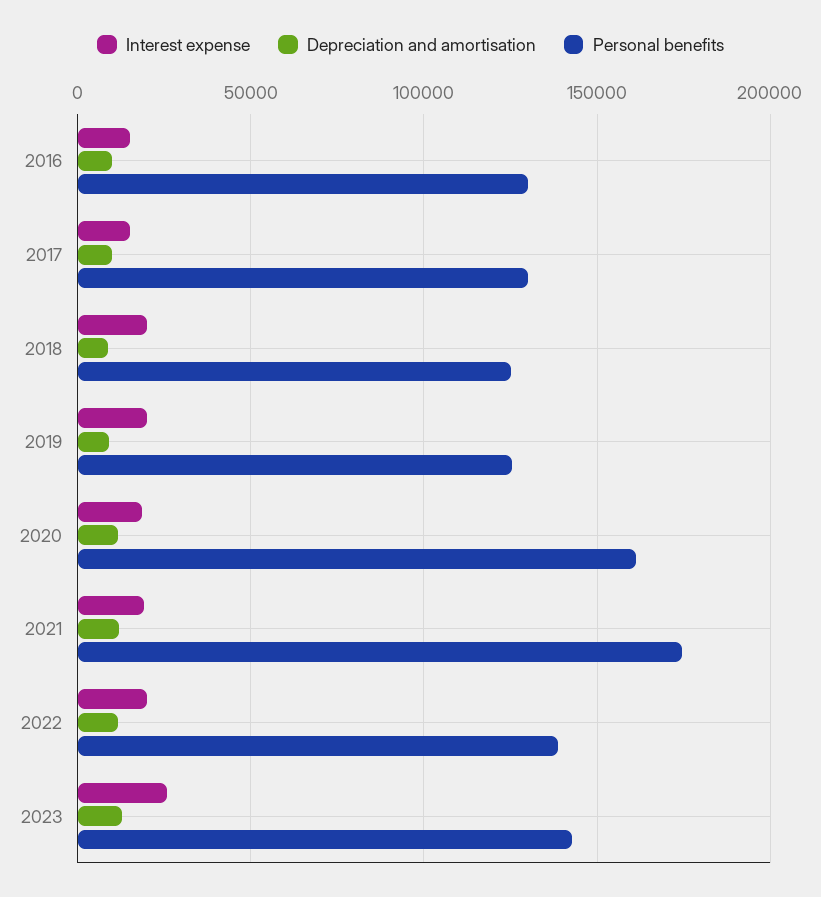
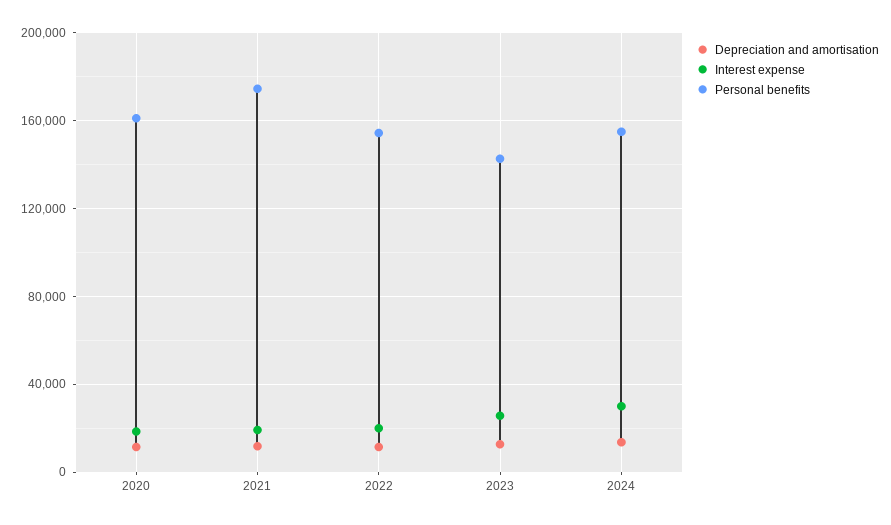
Interest expense, 2016: 15000 -> none
Depreciation and amortisation, 2016: 10000 -> none
Personal benefits, 2016: 130000 -> none
Interest expense, 2017: 15000 -> none
Depreciation and amortisation, 2017: 10000 -> none
Personal benefits, 2017: 130000 -> none
Interest expense, 2018: 20000 -> none
Depreciation and amortisation, 2018: 10000 -> none
Personal benefits, 2018: 125000 -> none
Interest expense, 2019: 20000 -> none
Depreciation and amortisation, 2019: 10000 -> none
Personal benefits, 2019: 125000 -> none
Personal benefits, 2022: 140000 -> 155000
Depreciation and amortisation, 2024: none -> 15000
Interest expense, 2024: none -> 30000
Personal benefits, 2024: none -> 155000

